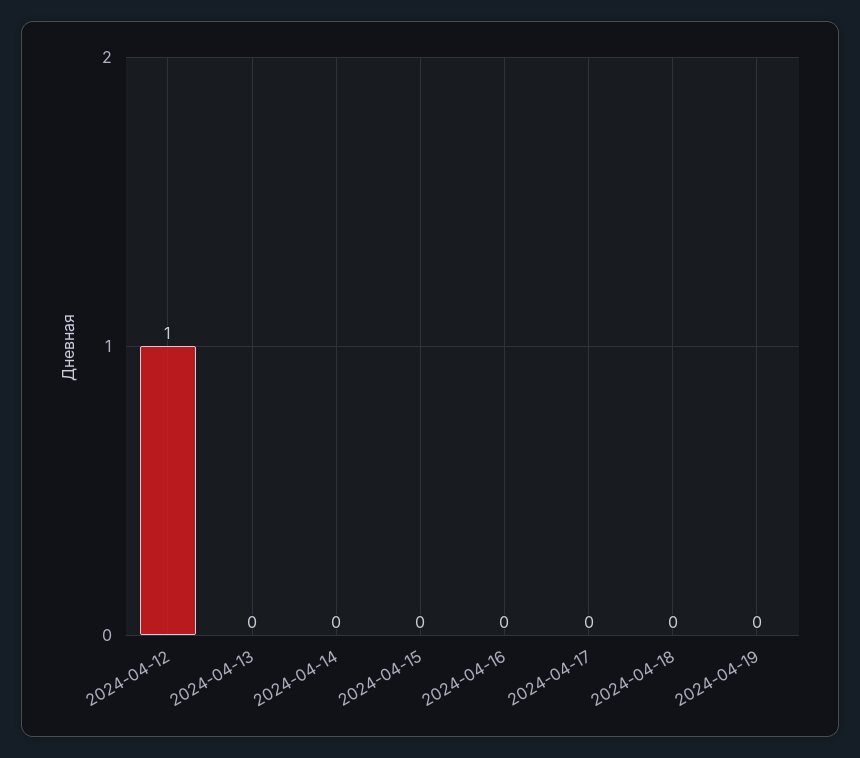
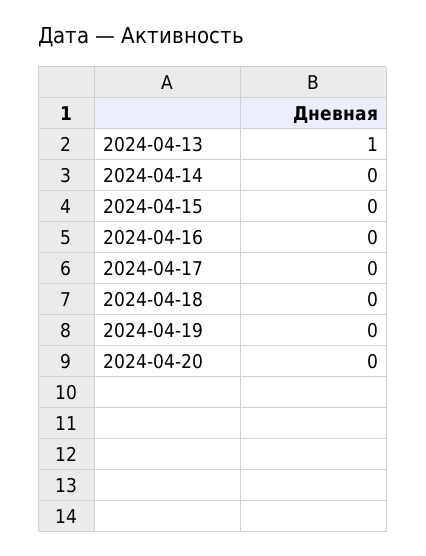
2024-04-12: 1 -> none
2024-04-13: 0 -> 1
2024-04-20: none -> 0

